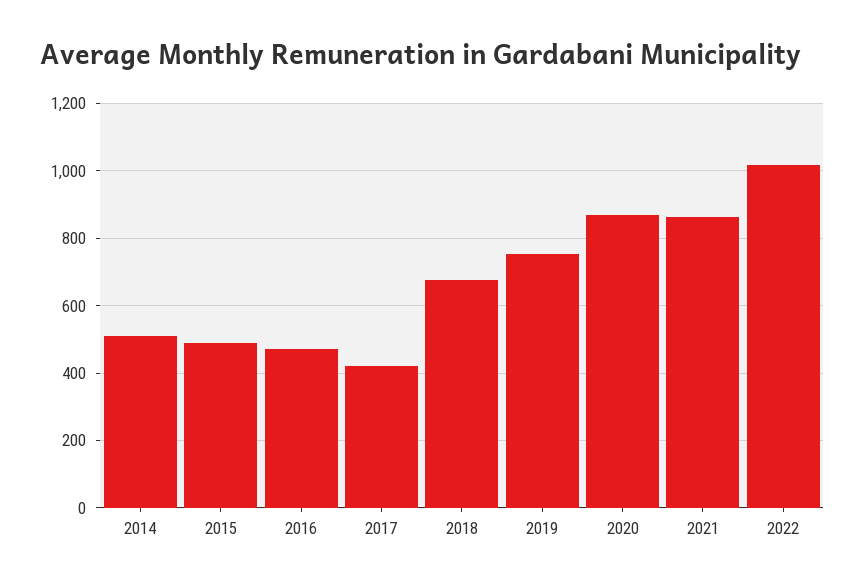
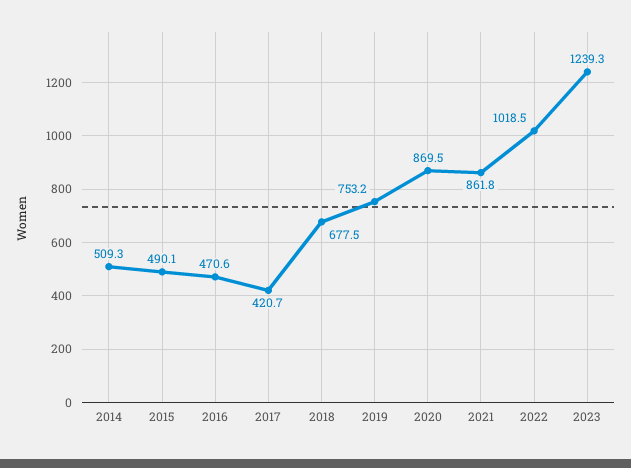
2023: none -> 1239.3

